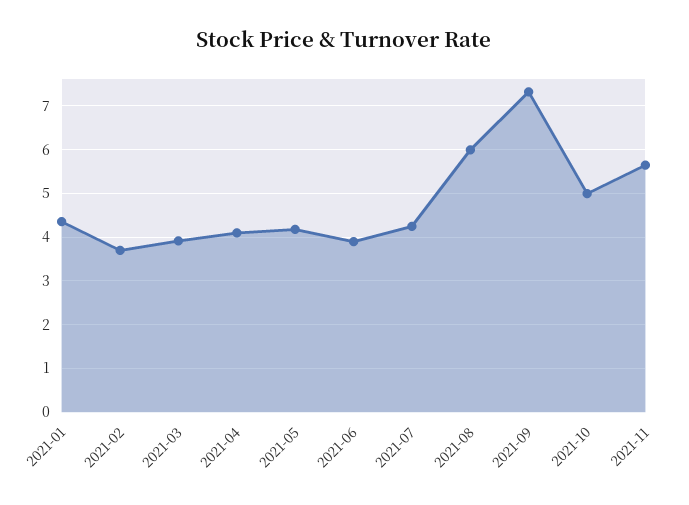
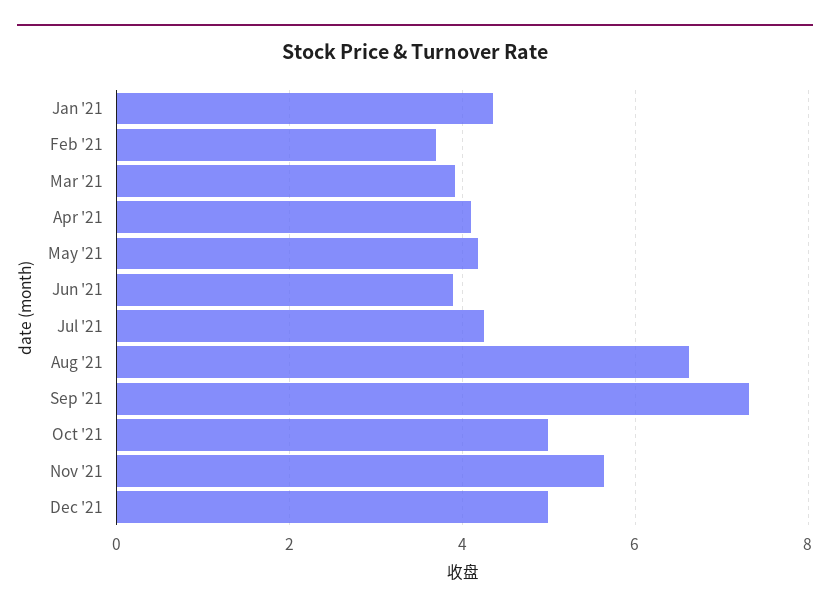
2021-08: 6 -> 6.6
Dec '21: none -> 5

